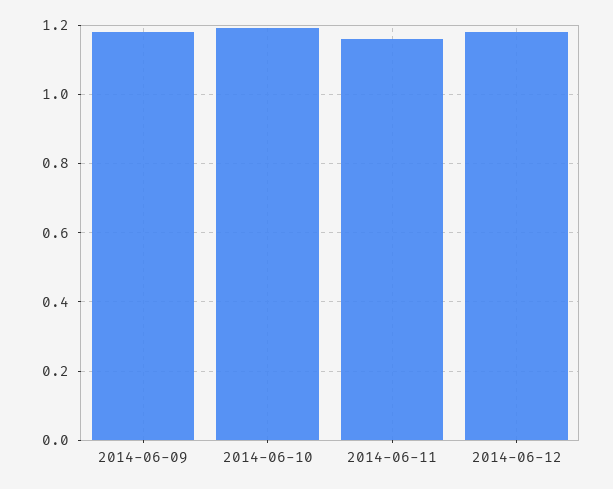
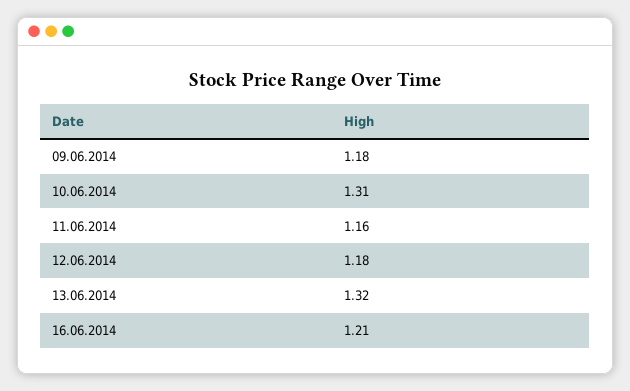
2014-06-10: 1.2 -> 1.31
13.06.2014: none -> 1.32
16.06.2014: none -> 1.21

